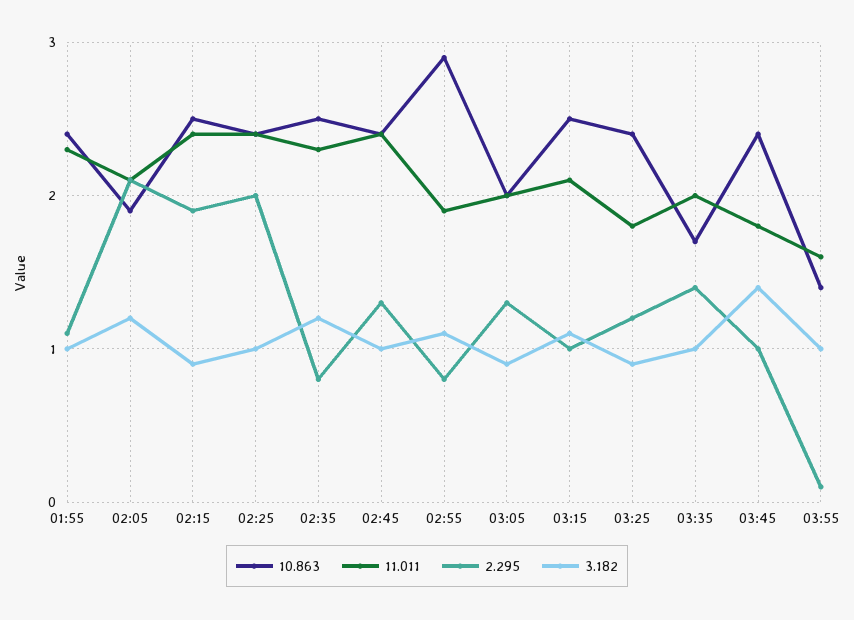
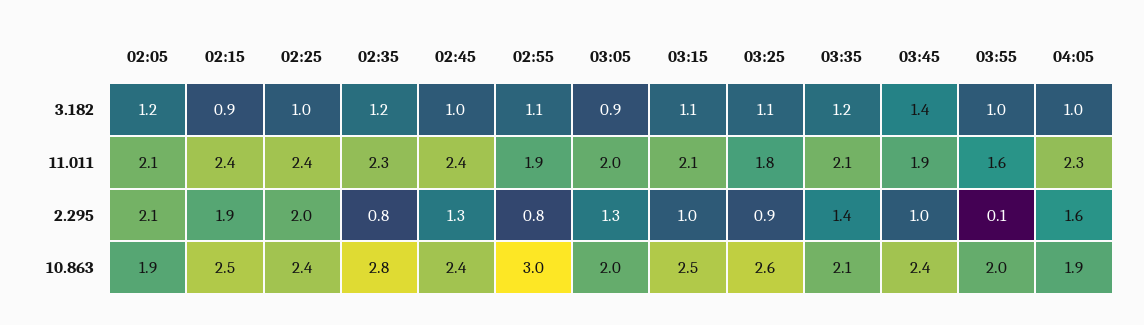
10.863, 01:55: 2.4 -> none
11.011, 01:55: 2.3 -> none
2.295, 01:55: 1.1 -> none
3.182, 01:55: 1 -> none
10.863, 02:35: 2.5 -> 2.8
10.863, 02:55: 2.9 -> 3
10.863, 03:25: 2.4 -> 2.6
2.295, 03:25: 1.2 -> 0.9
3.182, 03:25: 0.9 -> 1.1
10.863, 03:35: 1.7 -> 2.1
11.011, 03:35: 2 -> 2.1
3.182, 03:35: 1 -> 1.2
11.011, 03:45: 1.8 -> 1.9
10.863, 03:55: 1.4 -> 2
3.182, 04:05: none -> 1
11.011, 04:05: none -> 2.3
2.295, 04:05: none -> 1.6
10.863, 04:05: none -> 1.9

